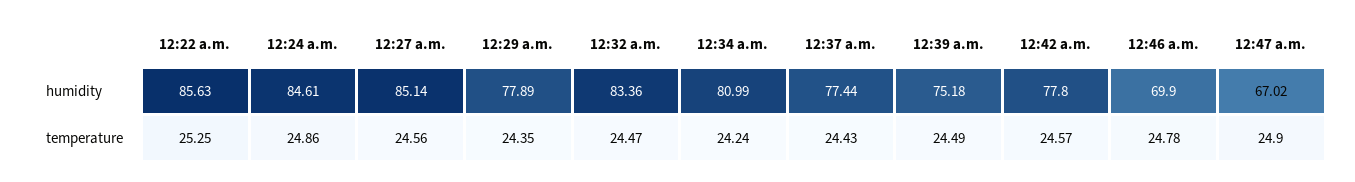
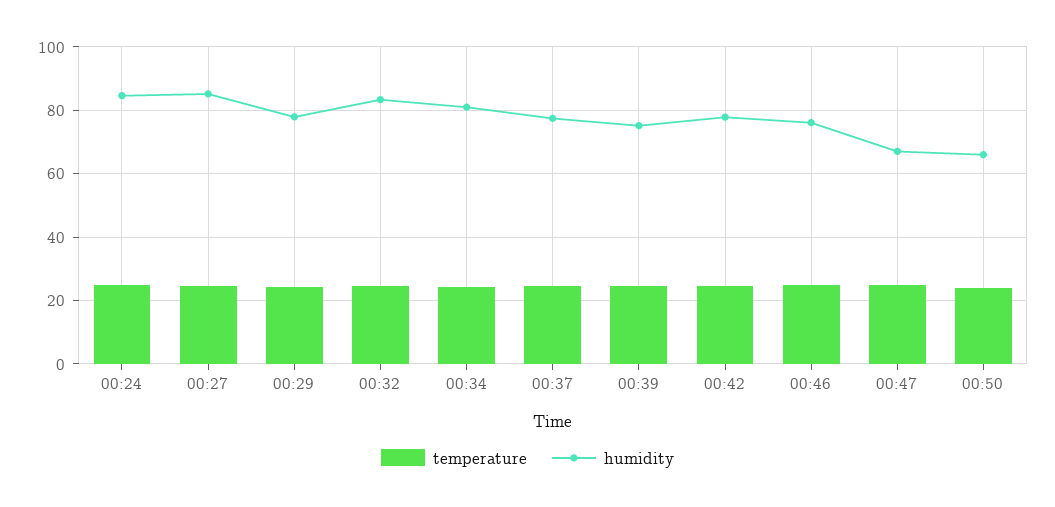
humidity, 12:22 a.m.: 85.63 -> none
humidity, 12:46 a.m.: 69.9 -> 76
temperature, 12:22 a.m.: 25.25 -> none
temperature, 00:50: none -> 24
humidity, 00:50: none -> 66

